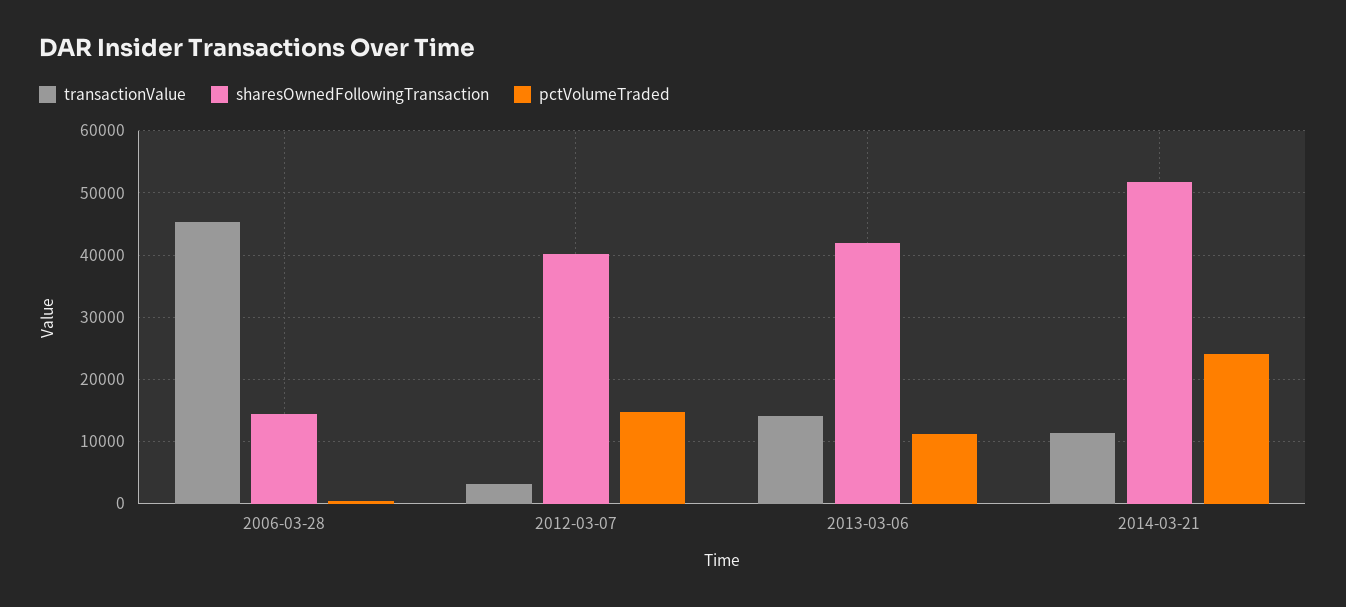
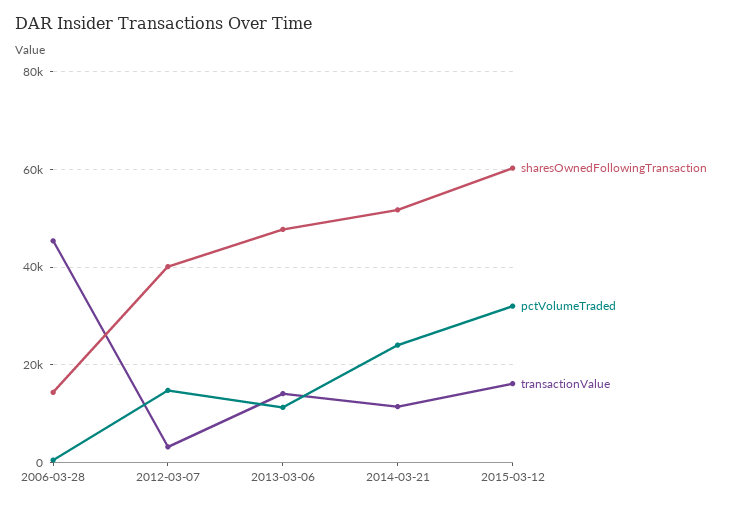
sharesOwnedFollowingTransaction, 2013-03-06: 42000 -> 48000
sharesOwnedFollowingTransaction, 2015-03-12: none -> 60000
pctVolumeTraded, 2015-03-12: none -> 32000
transactionValue, 2015-03-12: none -> 16000

